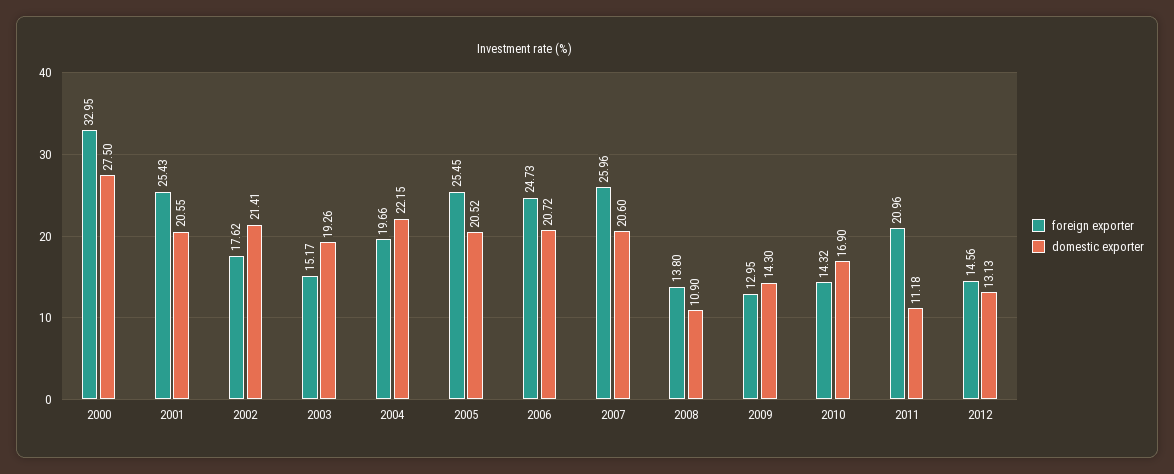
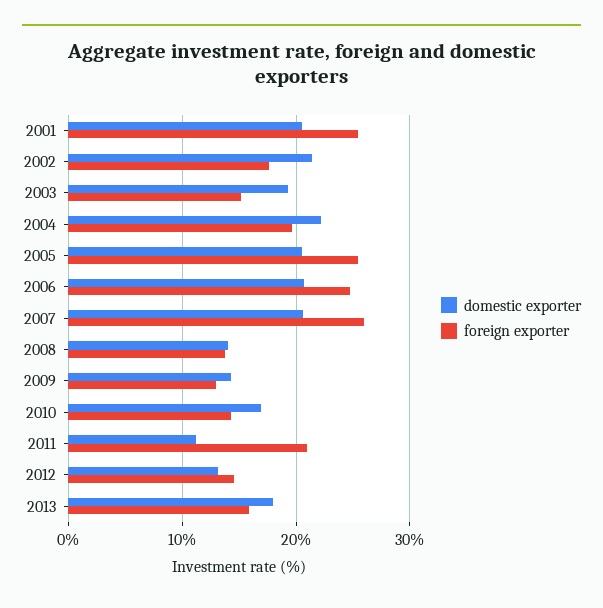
foreign exporter, 2000: 32.95 -> none
domestic exporter, 2000: 27.5 -> none
domestic exporter, 2008: 10.9 -> 14
domestic exporter, 2013: none -> 18
foreign exporter, 2013: none -> 16

